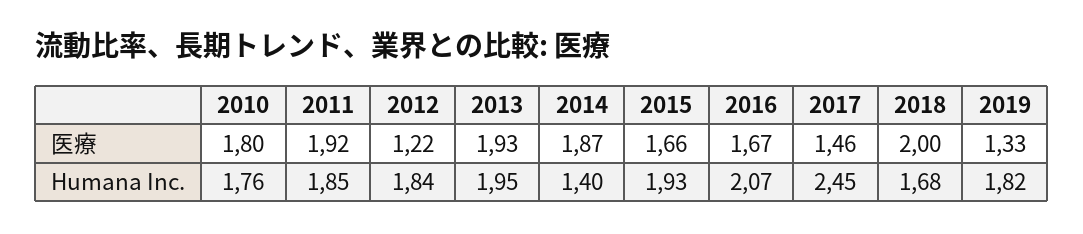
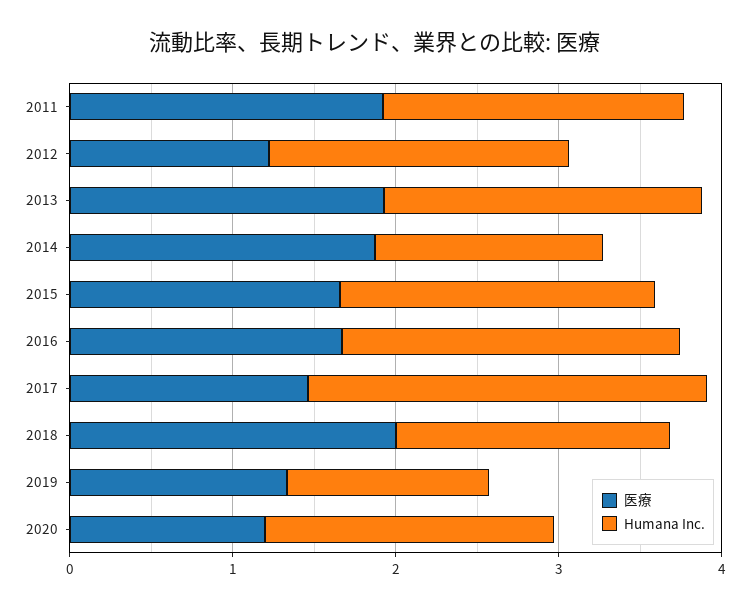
医療, 2010: 1.8 -> none
Humana Inc., 2010: 1.76 -> none
Humana Inc., 2019: 1.82 -> 1.2
医療, 2020: none -> 1.2
Humana Inc., 2020: none -> 1.8

